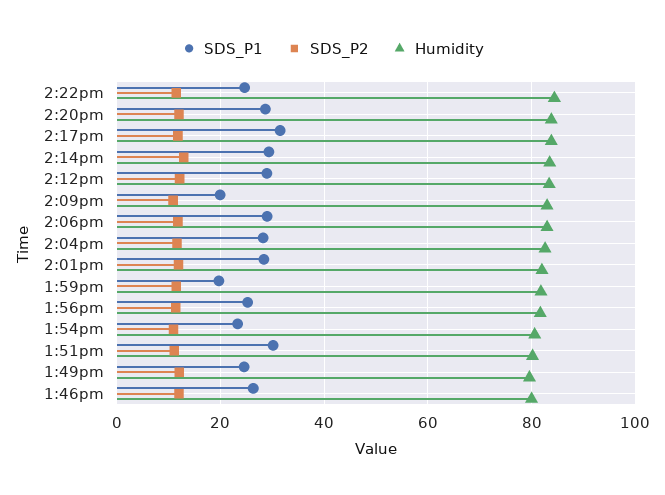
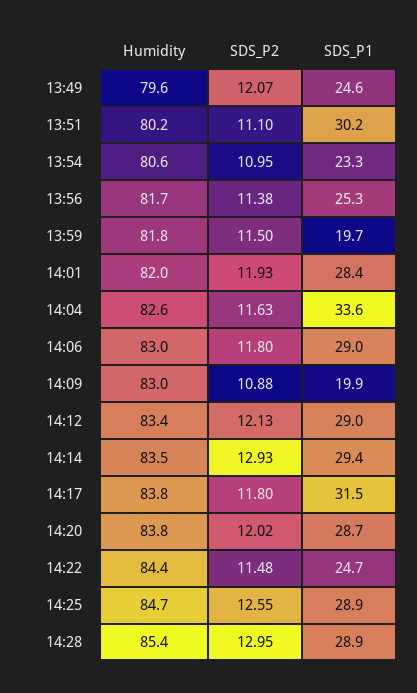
SDS_P1, 2:04pm: 28 -> 33.6
SDS_P1, 1:46pm: 26 -> none
SDS_P2, 1:46pm: 12 -> none
Humidity, 1:46pm: 80 -> none
Humidity, 14:25: none -> 84.7
SDS_P2, 14:25: none -> 12.55
SDS_P1, 14:25: none -> 28.9
Humidity, 14:28: none -> 85.4
SDS_P2, 14:28: none -> 12.95
SDS_P1, 14:28: none -> 28.9

